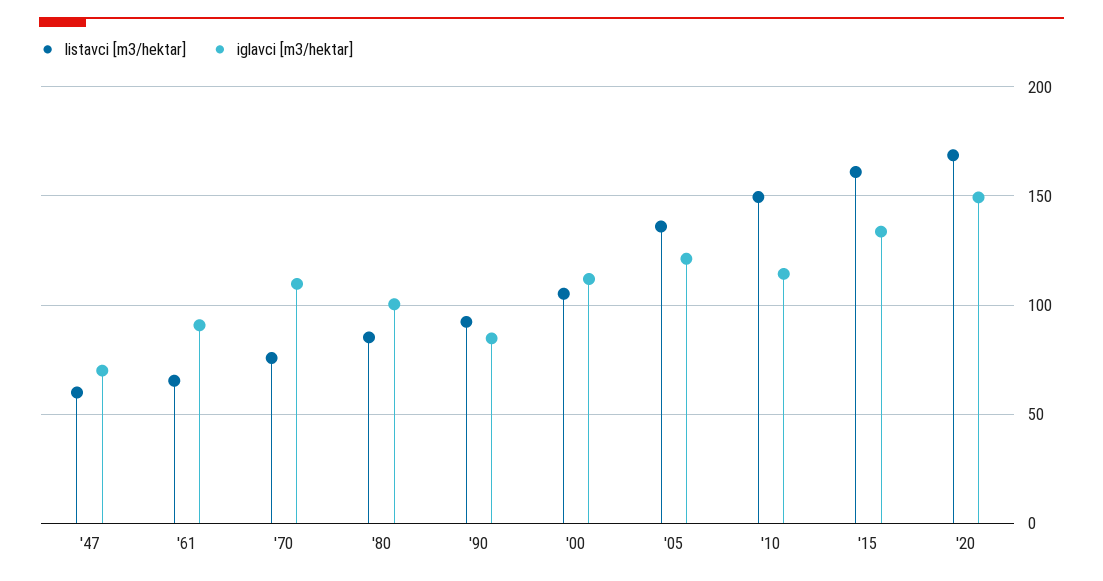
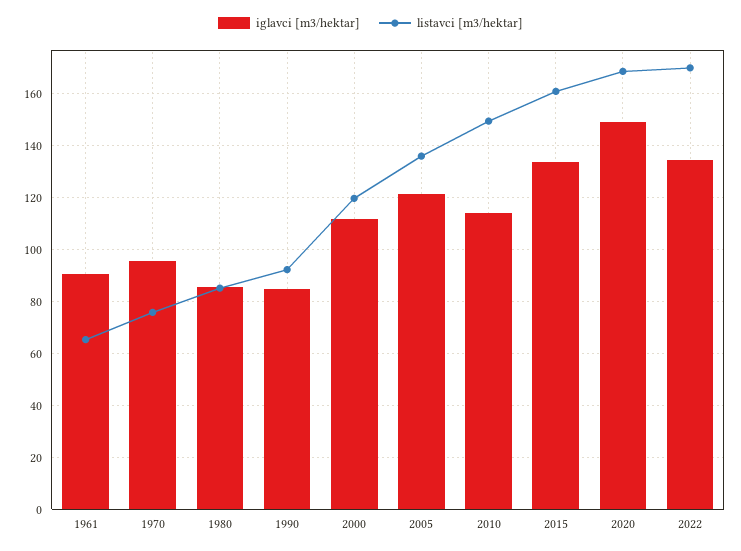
listavci [m3/hektar], '47: 60 -> none
iglavci [m3/hektar], '47: 70 -> none
iglavci [m3/hektar], '70: 110 -> 95
iglavci [m3/hektar], '80: 100 -> 85
listavci [m3/hektar], '00: 105 -> 120
iglavci [m3/hektar], 2022: none -> 135
listavci [m3/hektar], 2022: none -> 170

